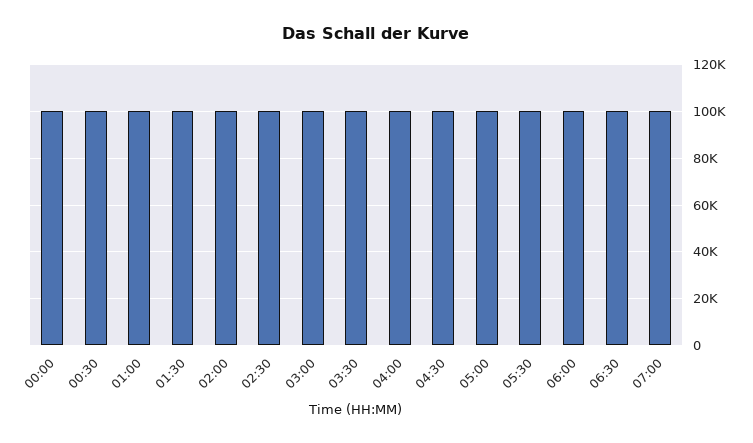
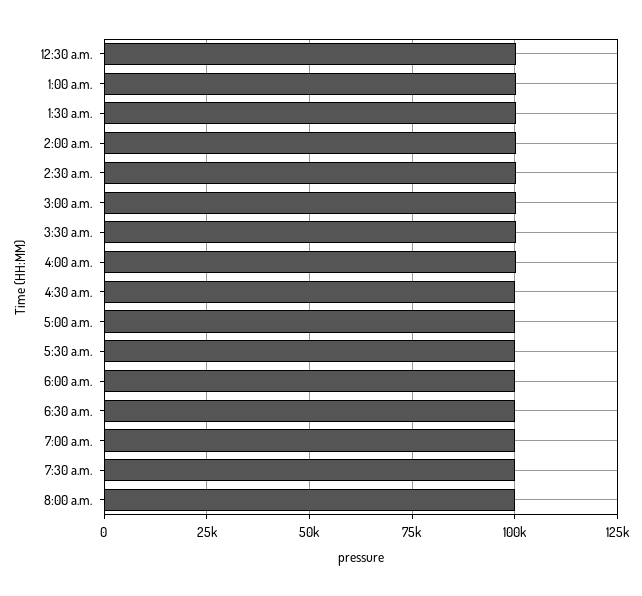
00:00: 100000 -> none
7:30 a.m.: none -> 100000
8:00 a.m.: none -> 100000

